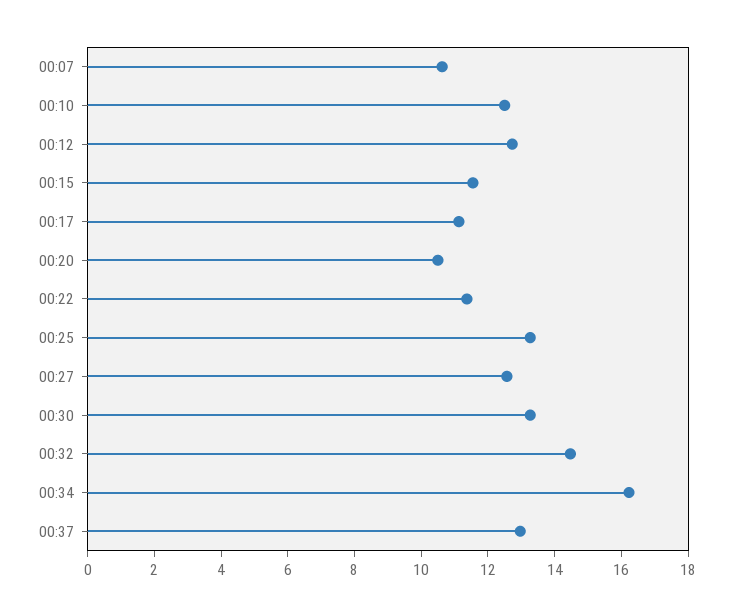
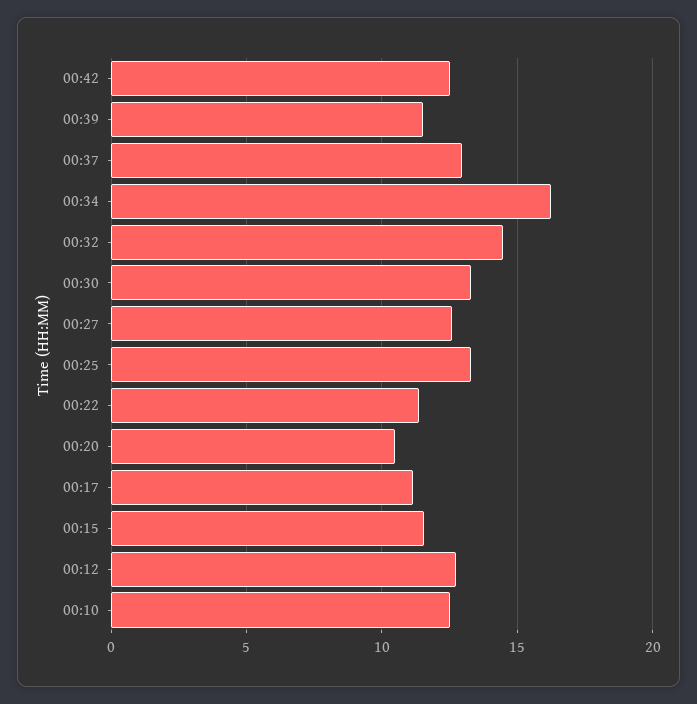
00:07: 10.5 -> none
00:42: none -> 12.5
00:39: none -> 11.5

